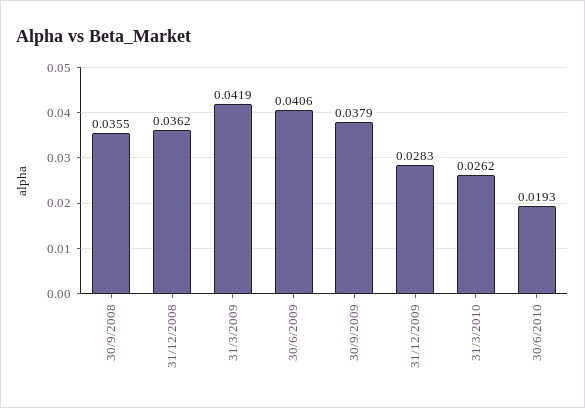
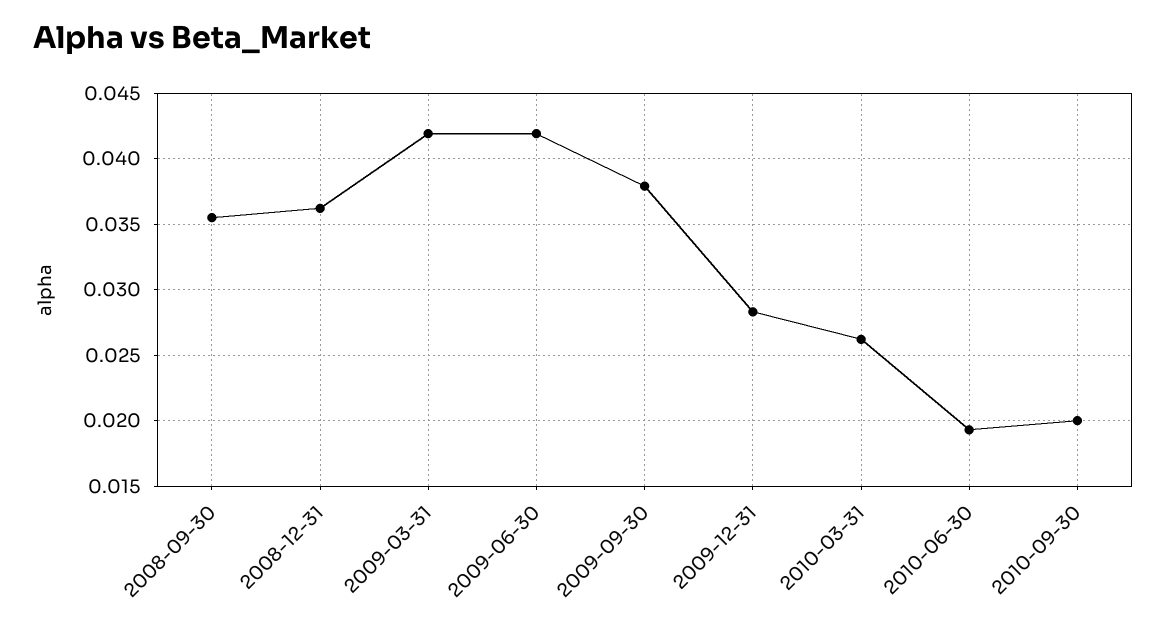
30/6/2009: 0.0406 -> 0.042
2010-09-30: none -> 0.02

